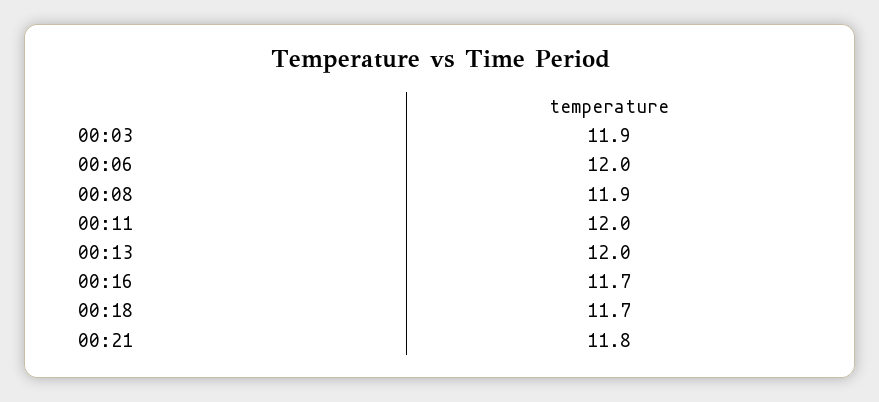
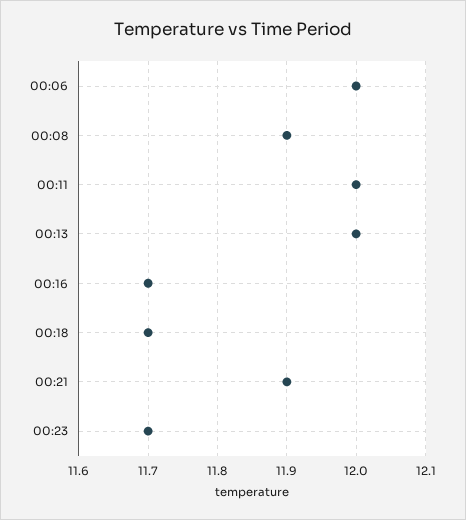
00:03: 11.9 -> none
00:21: 11.8 -> 11.9
00:23: none -> 11.7

